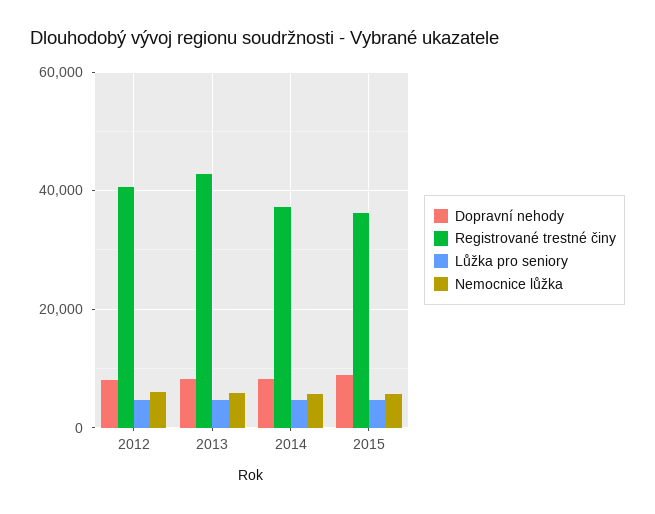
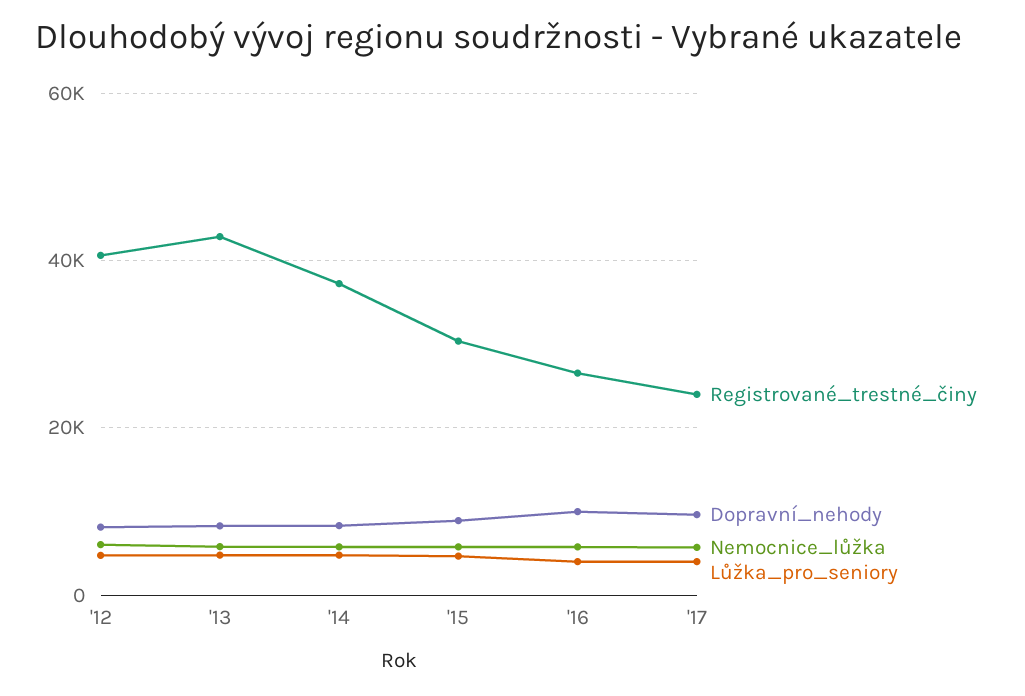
Registrované trestné činy, 2015: 36000 -> 30000
Registrované trestné činy, '16: none -> 26000
Dopravní nehody, '16: none -> 10000
Nemocnice lůžka, '16: none -> 6000
Lůžka pro seniory, '16: none -> 4000
Registrované trestné činy, '17: none -> 24000
Dopravní nehody, '17: none -> 10000
Nemocnice lůžka, '17: none -> 6000
Lůžka pro seniory, '17: none -> 4000

